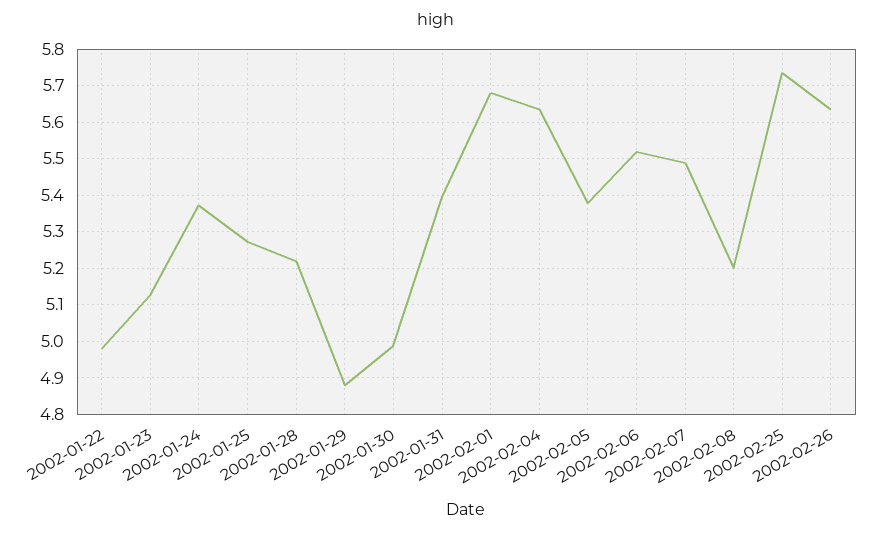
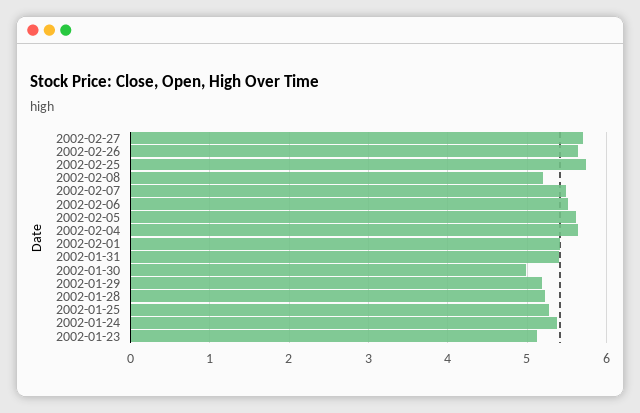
2002-01-22: 4.98 -> none
2002-01-29: 4.88 -> 5.2
2002-02-01: 5.68 -> 5.4
2002-02-05: 5.38 -> 5.6
2002-02-27: none -> 5.7

